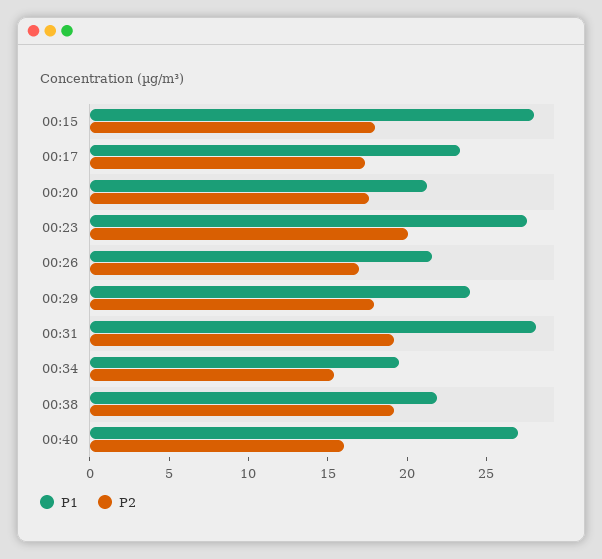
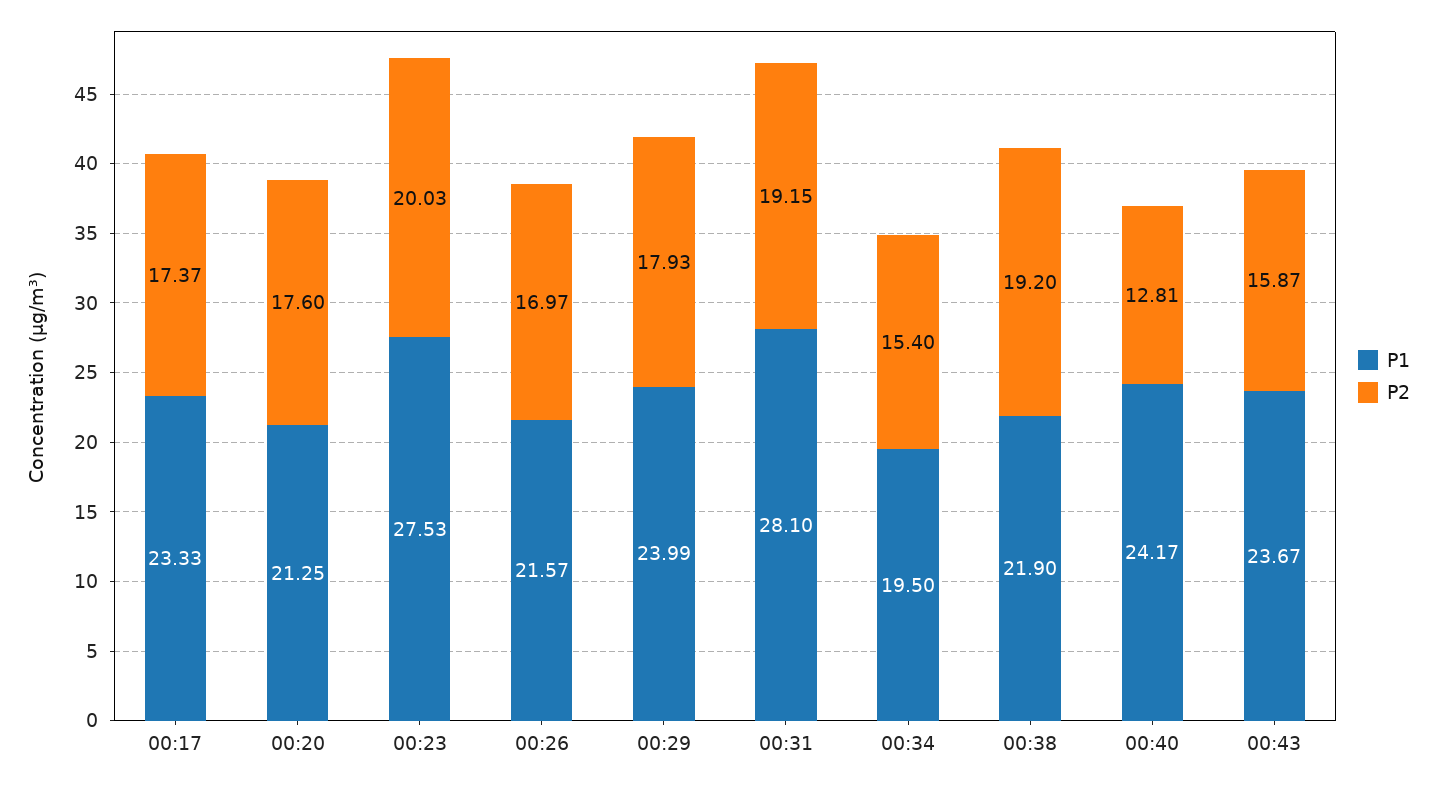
P1, 00:15: 28 -> none
P2, 00:15: 18 -> none
P1, 00:40: 27 -> 24.17
P2, 00:40: 16 -> 12.81
P1, 00:43: none -> 23.67
P2, 00:43: none -> 15.87

